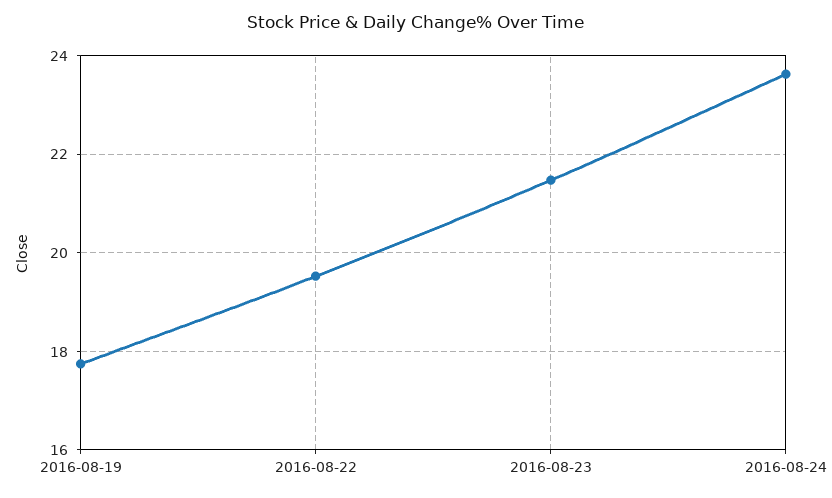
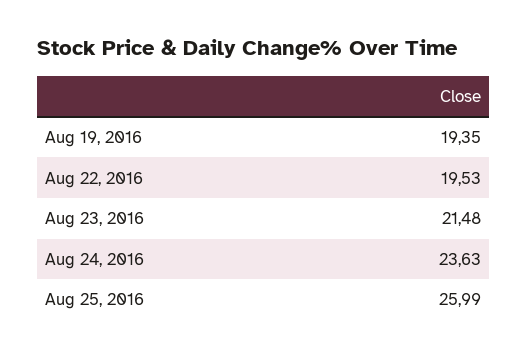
2016-08-19: 17.8 -> 19.35
Aug 25, 2016: none -> 25.99

